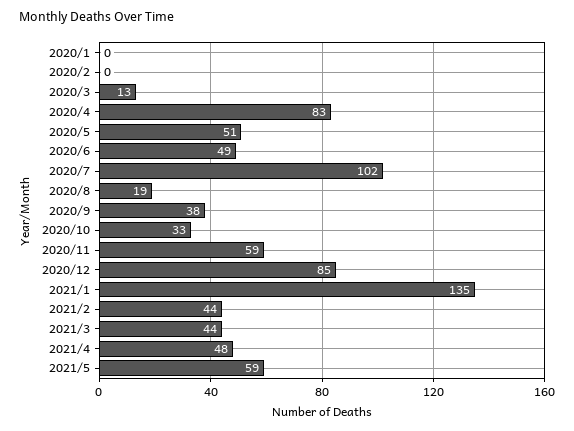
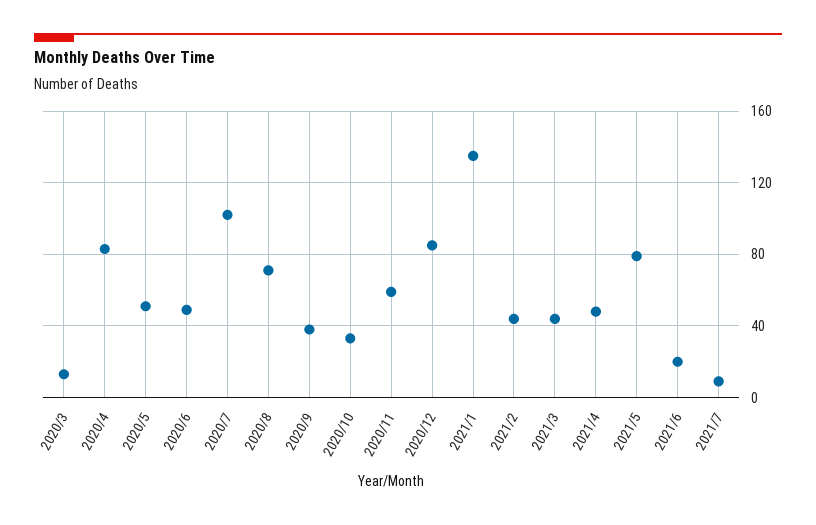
2020/1: 0 -> none
2020/2: 0 -> none
2020/8: 19 -> 70
2021/5: 59 -> 80
2021/6: none -> 20
2021/7: none -> 10

